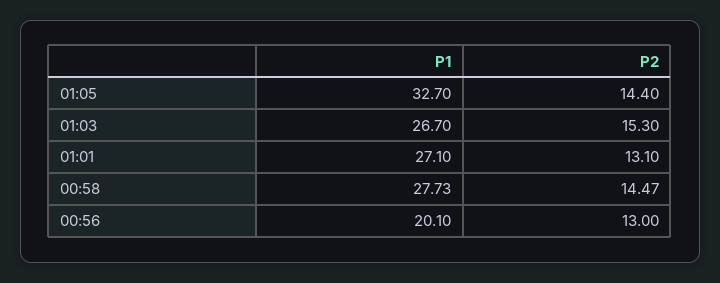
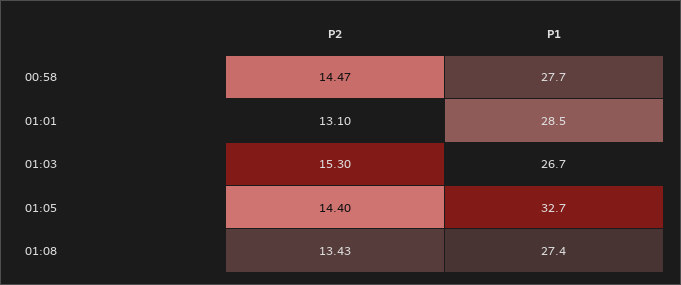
P1, 01:01: 27.1 -> 28.5
P1, 00:56: 20.1 -> none
P2, 00:56: 13 -> none
P2, 01:08: none -> 13.43
P1, 01:08: none -> 27.4

